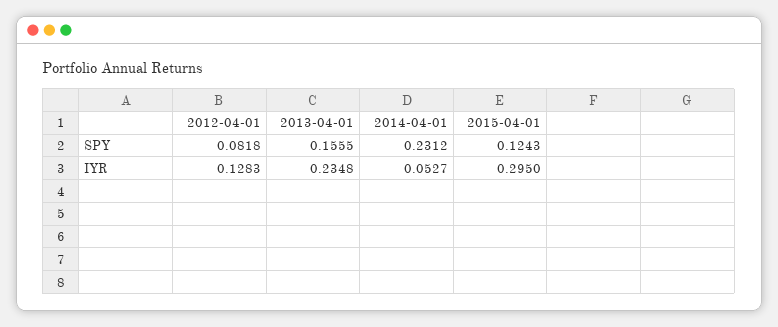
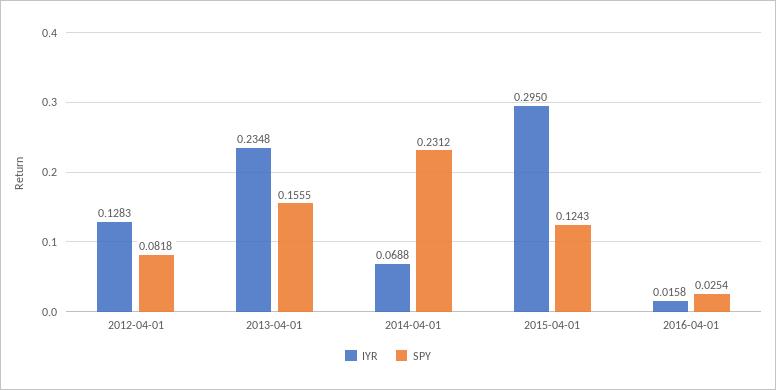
IYR, 2014-04-01: 0.0527 -> 0.0688
IYR, 2016-04-01: none -> 0.0158
SPY, 2016-04-01: none -> 0.0254

